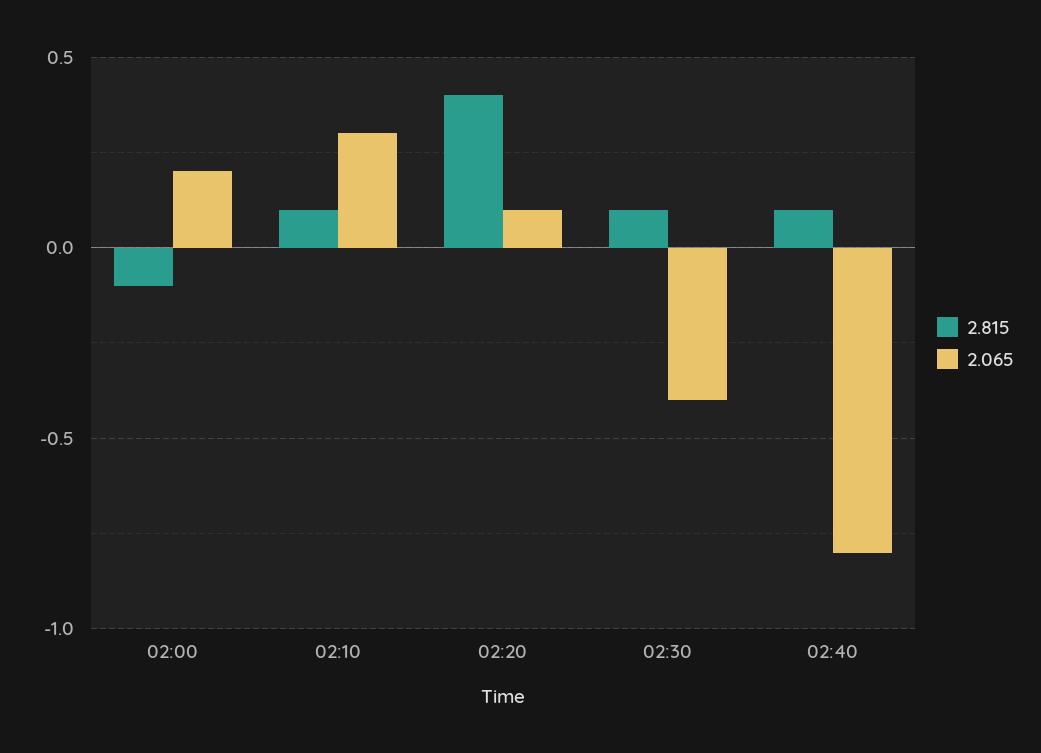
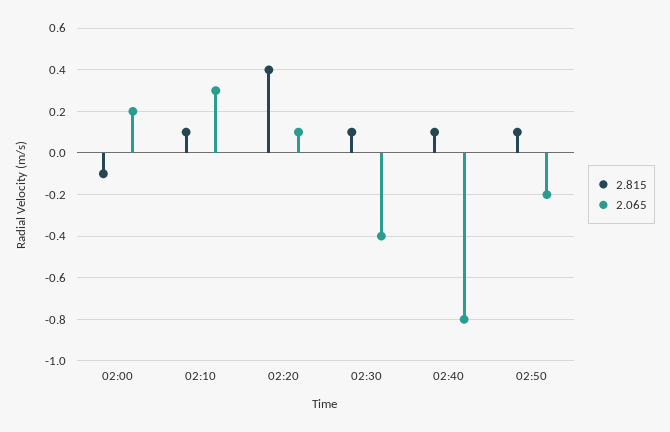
2.815, 02:50: none -> 0.1
2.065, 02:50: none -> -0.2

